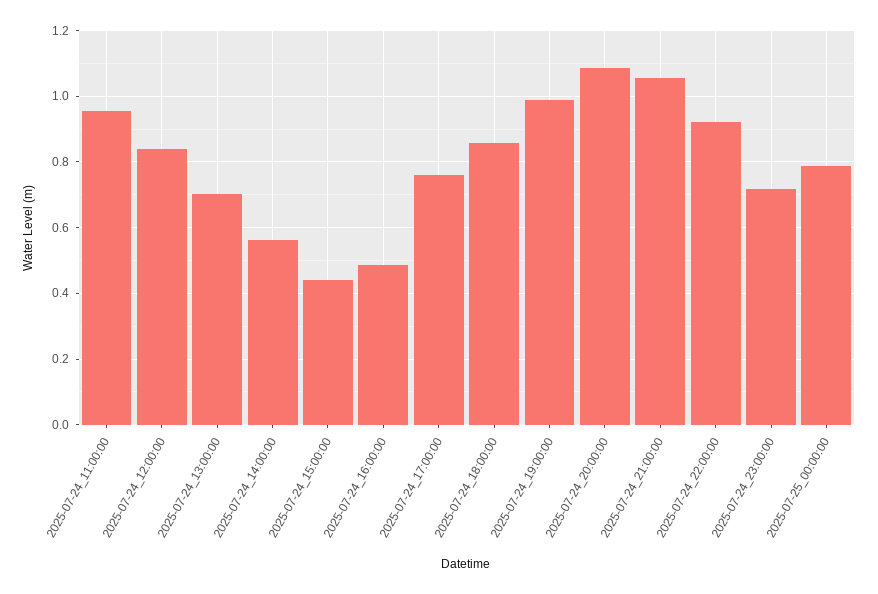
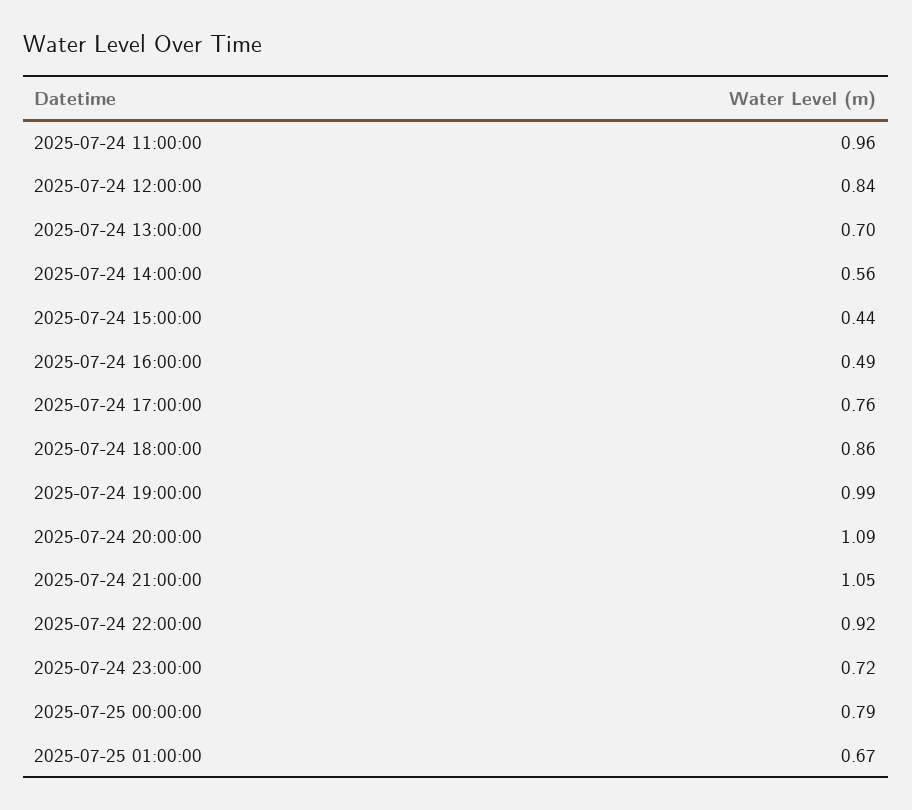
2025-07-25 01:00:00: none -> 0.67

